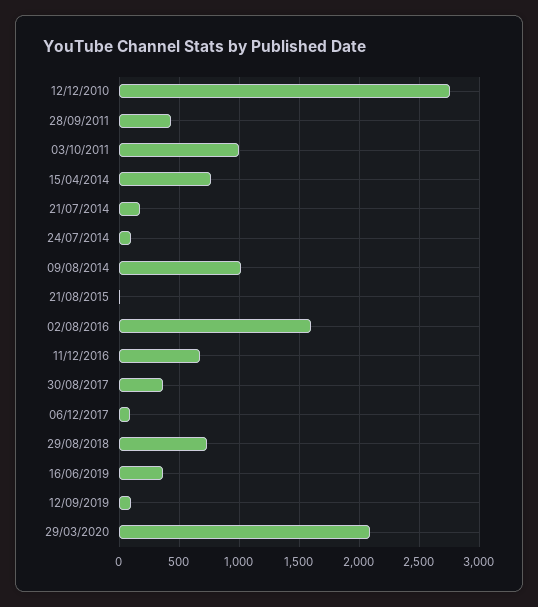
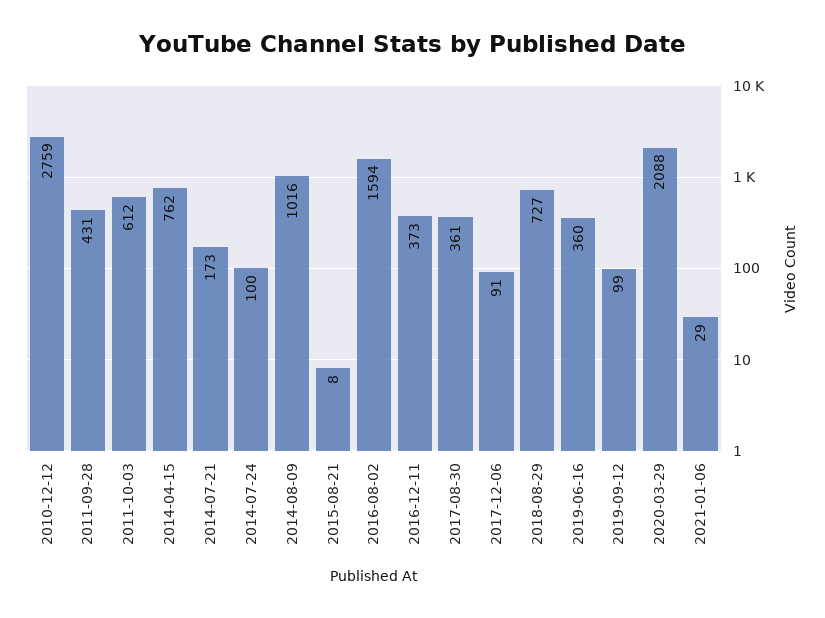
03/10/2011: 1000 -> 612
11/12/2016: 700 -> 373
2021-01-06: none -> 29

